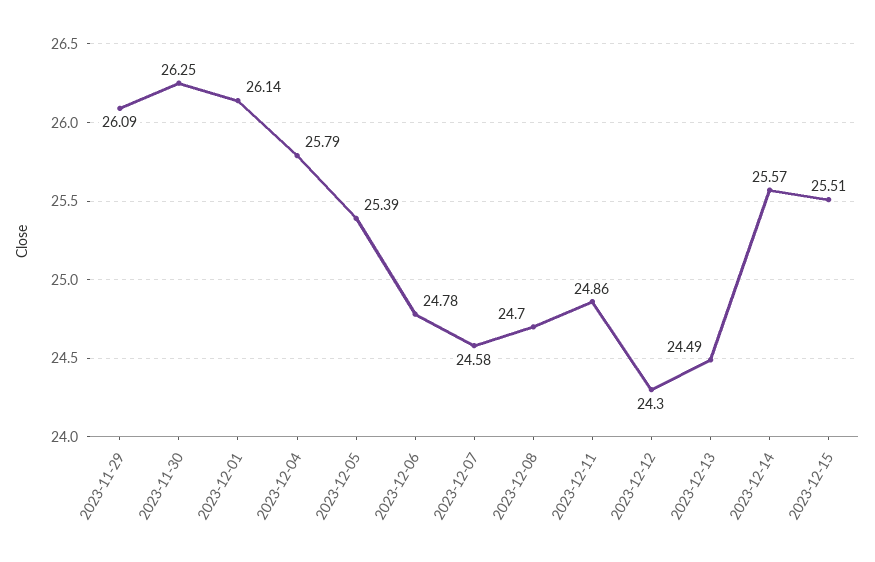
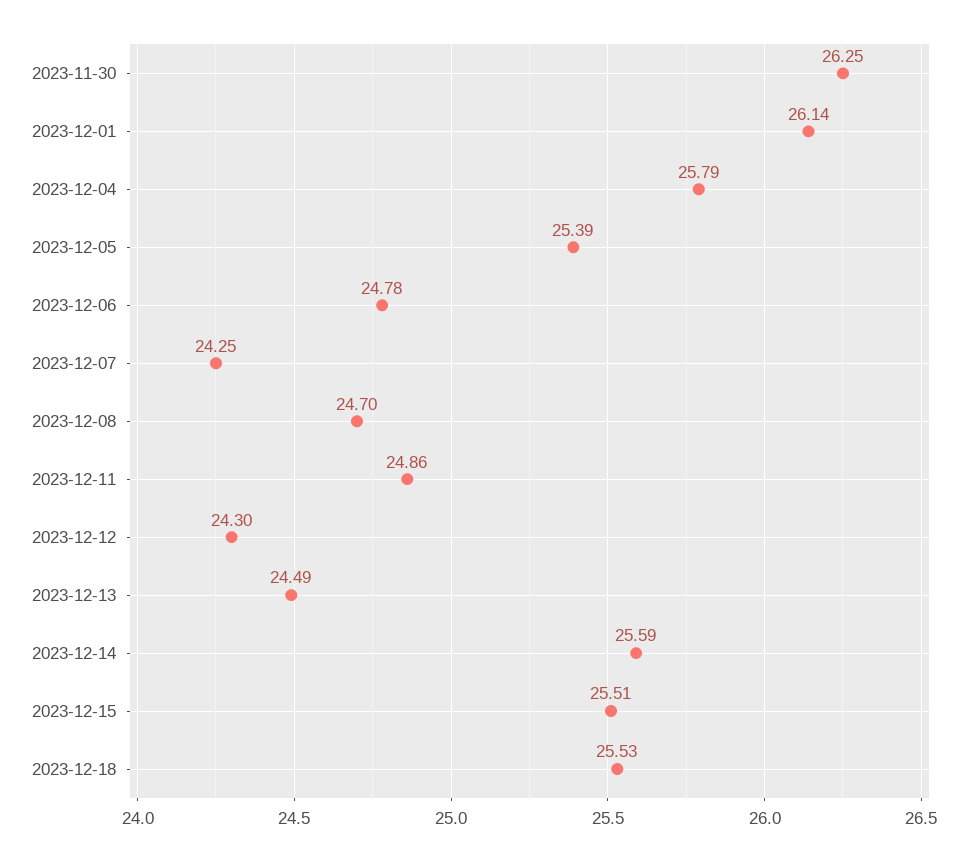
2023-11-29: 26.09 -> none
2023-12-07: 24.58 -> 24.25
2023-12-14: 25.57 -> 25.59
2023-12-18: none -> 25.53

